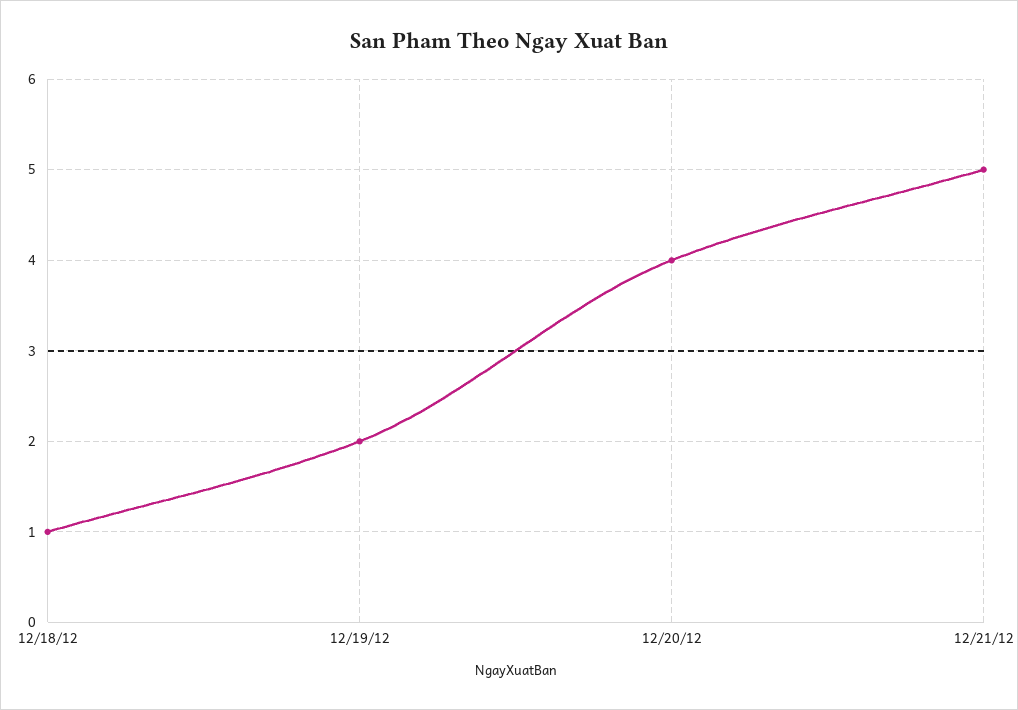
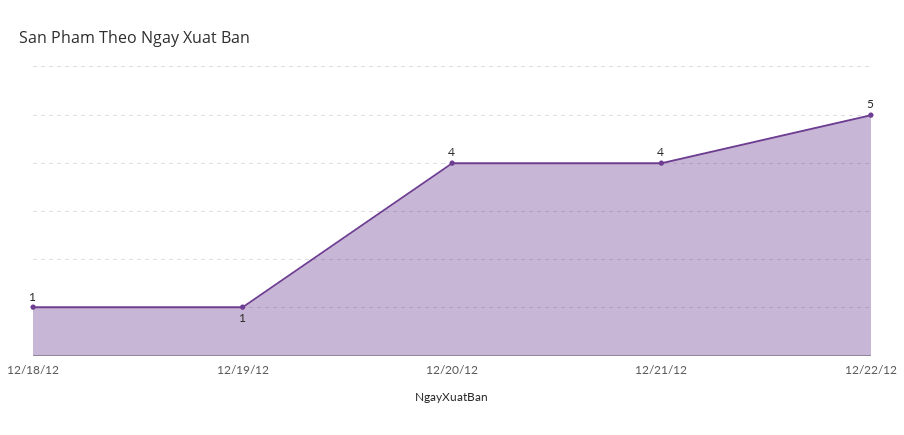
12/19/12: 2 -> 1
12/21/12: 5 -> 4
12/22/12: none -> 5

